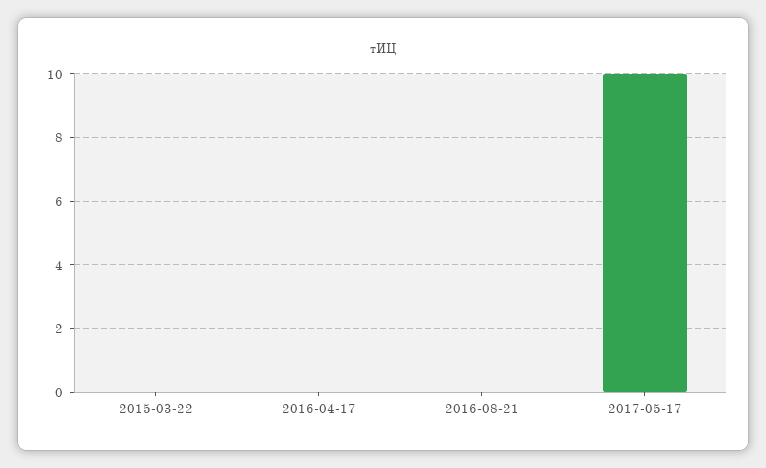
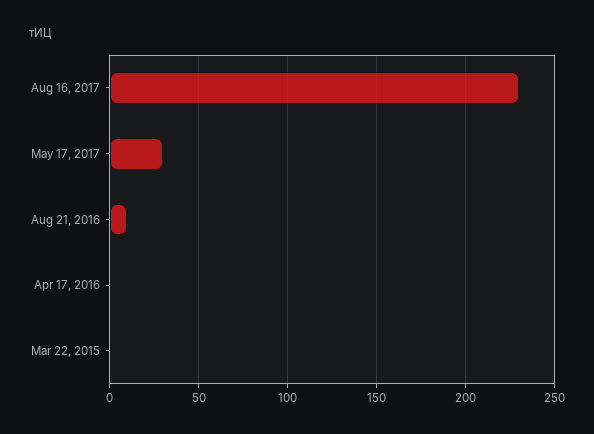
2016-08-21: 0 -> 10
2017-05-17: 10 -> 30
Aug 16, 2017: none -> 230

